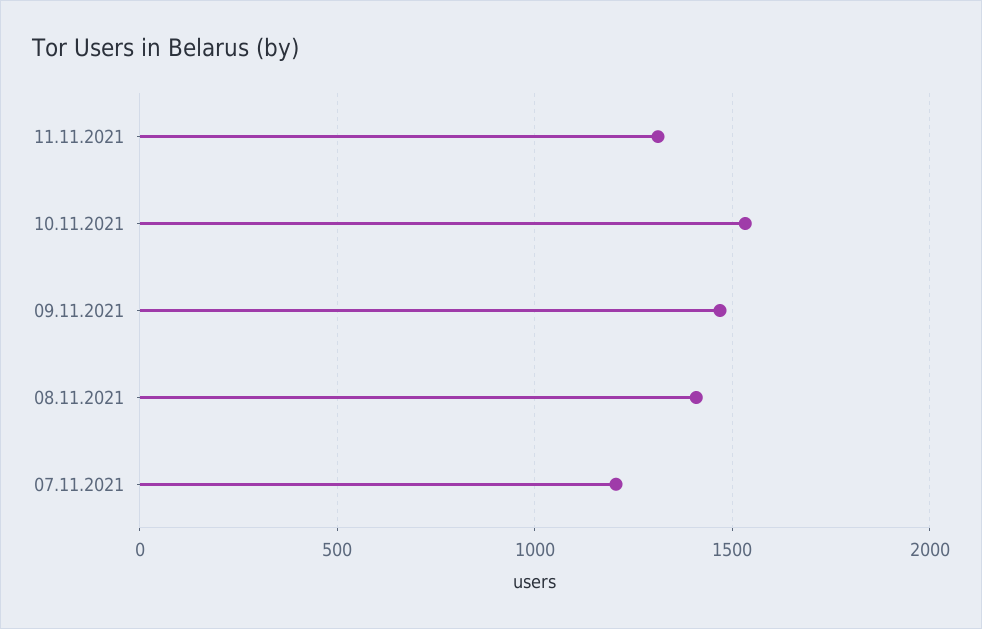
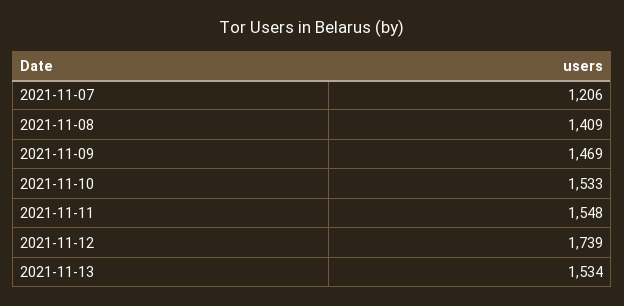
11.11.2021: 1300 -> 1548
2021-11-12: none -> 1739
2021-11-13: none -> 1534

